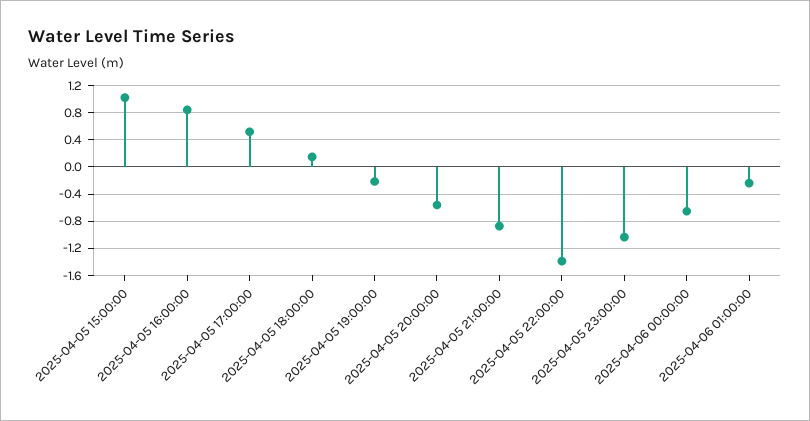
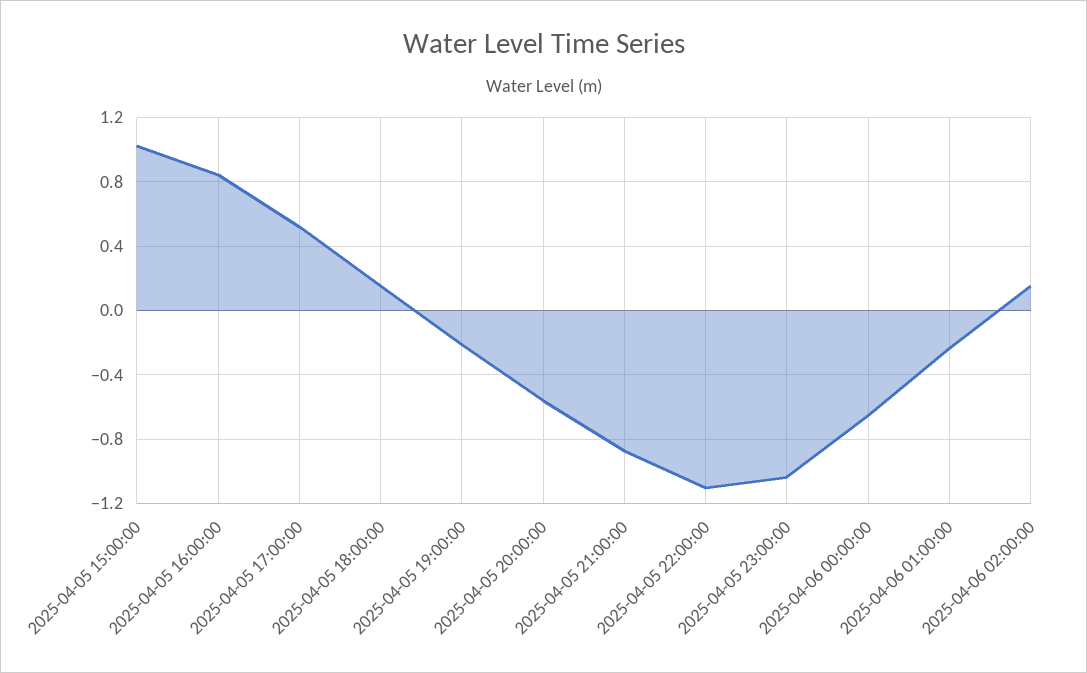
2025-04-05 22:00:00: -1.4 -> -1.1
2025-04-06 02:00:00: none -> 0.15

